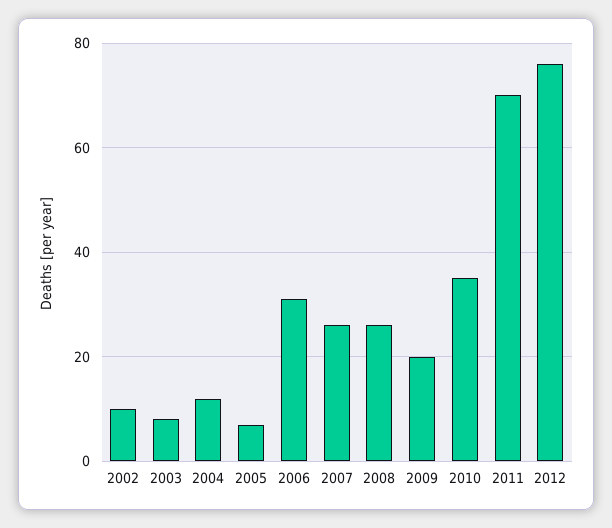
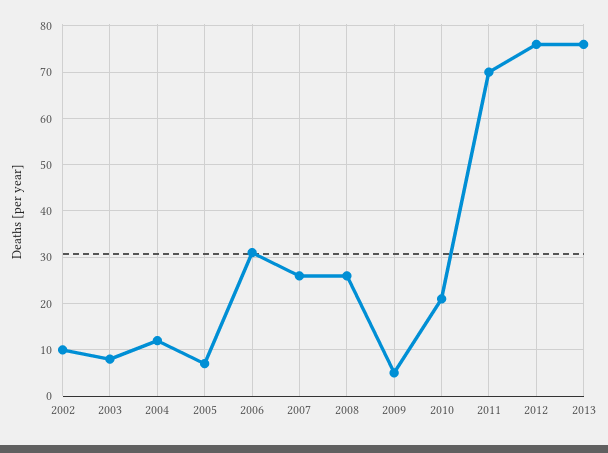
2009: 20 -> 5
2010: 35 -> 20
2013: none -> 75

